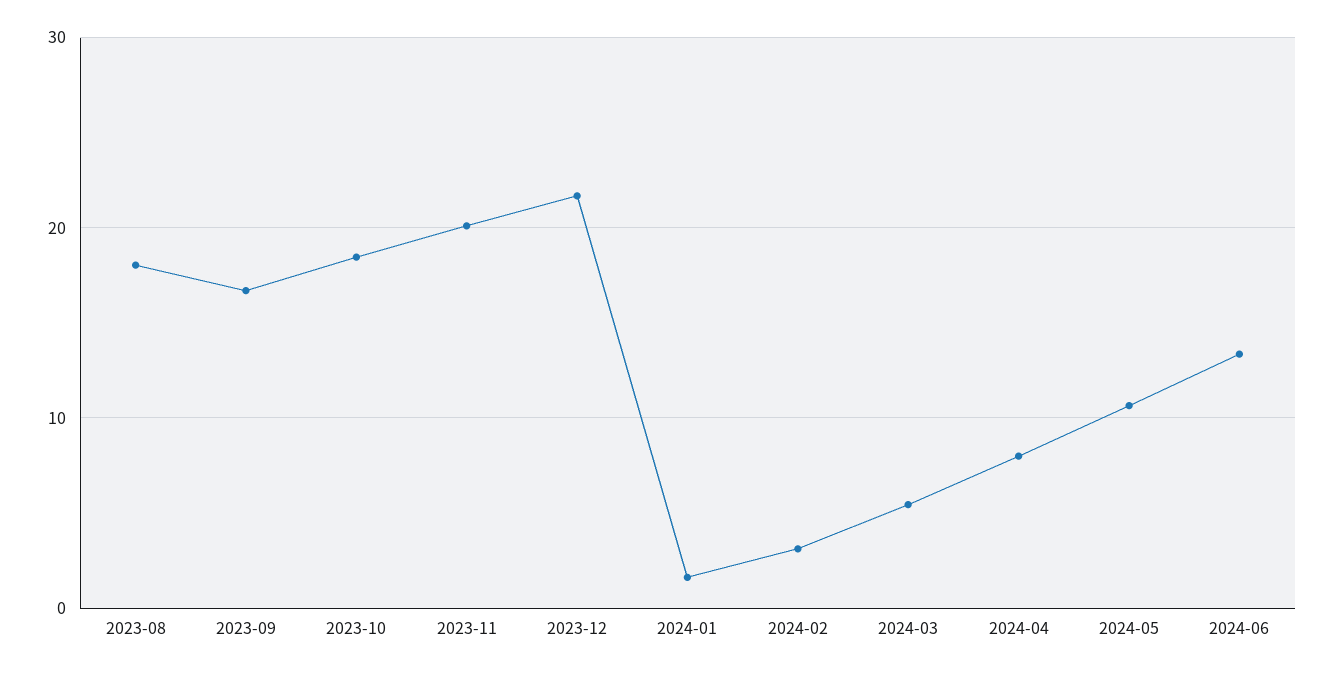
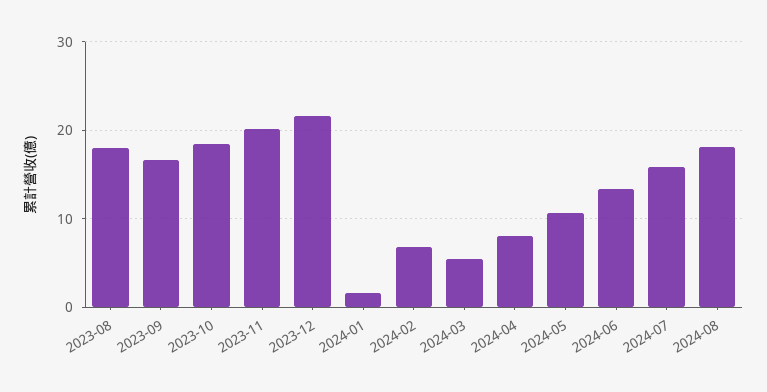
2024-02: 3 -> 7
2024-07: none -> 16
2024-08: none -> 18

